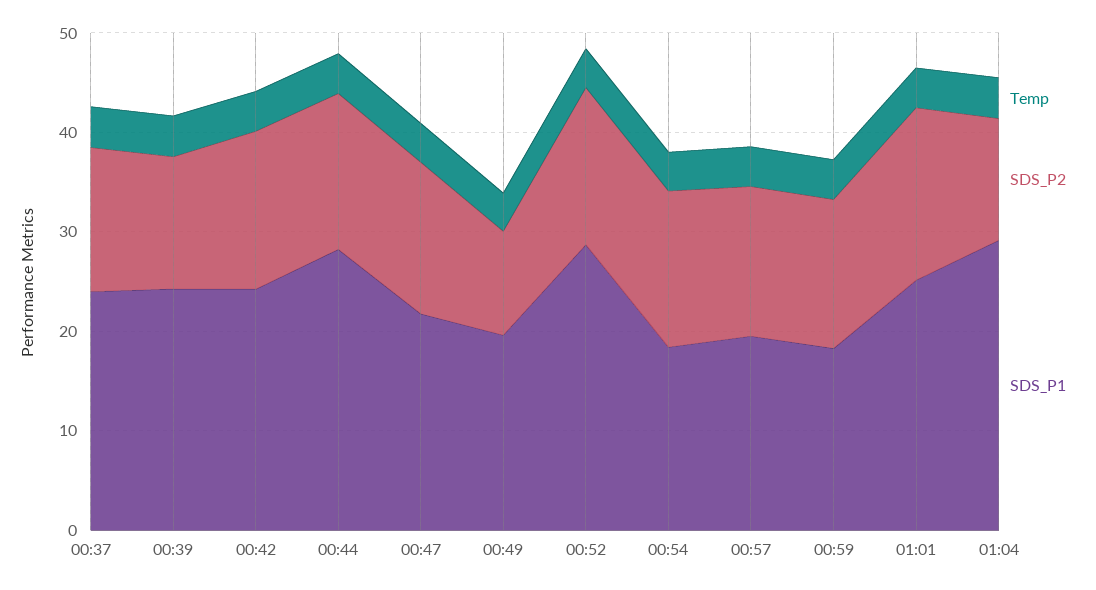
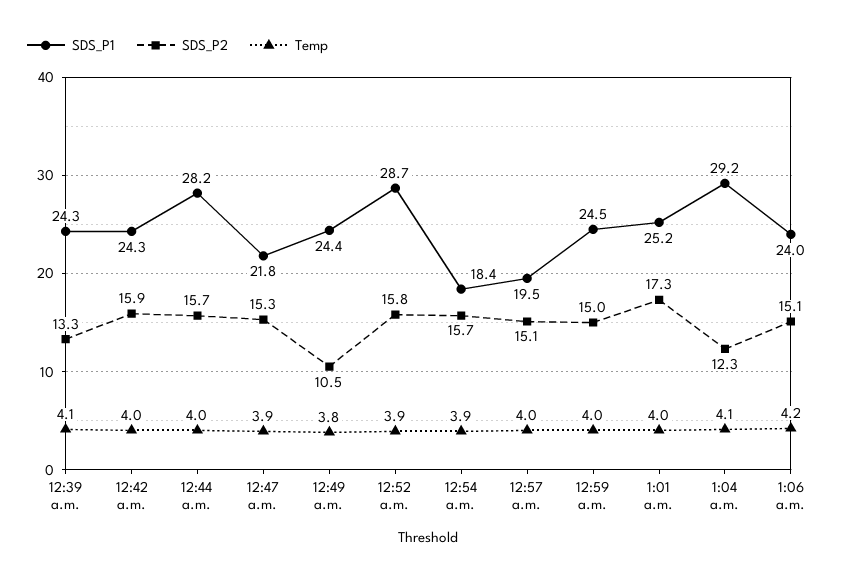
Temp, 00:37: 4 -> none
SDS_P2, 00:37: 14 -> none
SDS_P1, 00:37: 24 -> none
SDS_P1, 00:49: 20 -> 24.4
SDS_P1, 00:59: 18 -> 24.5
SDS_P1, 1:06 a.m.: none -> 24
SDS_P2, 1:06 a.m.: none -> 15.1
Temp, 1:06 a.m.: none -> 4.2

